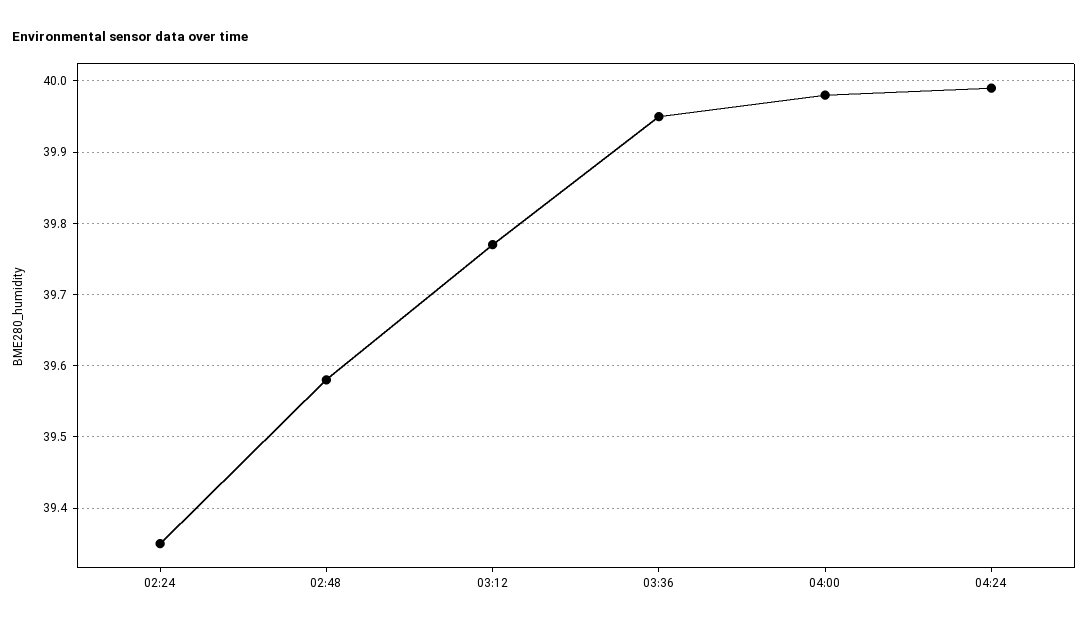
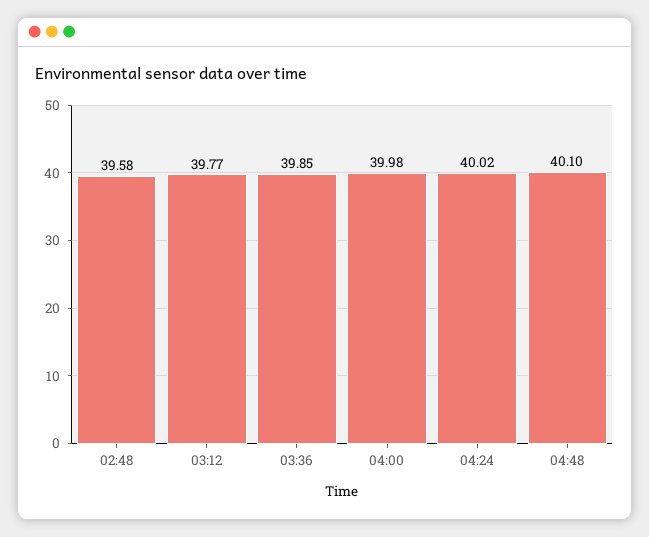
02:24: 39.35 -> none
03:36: 39.95 -> 39.85
04:24: 39.99 -> 40.02
04:48: none -> 40.1

